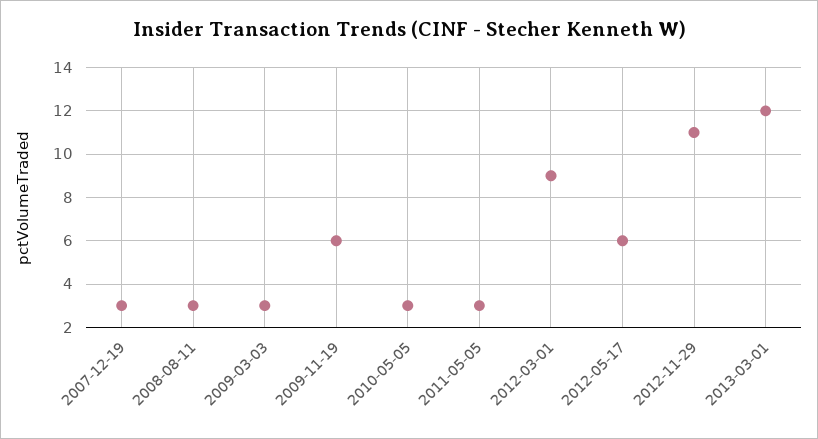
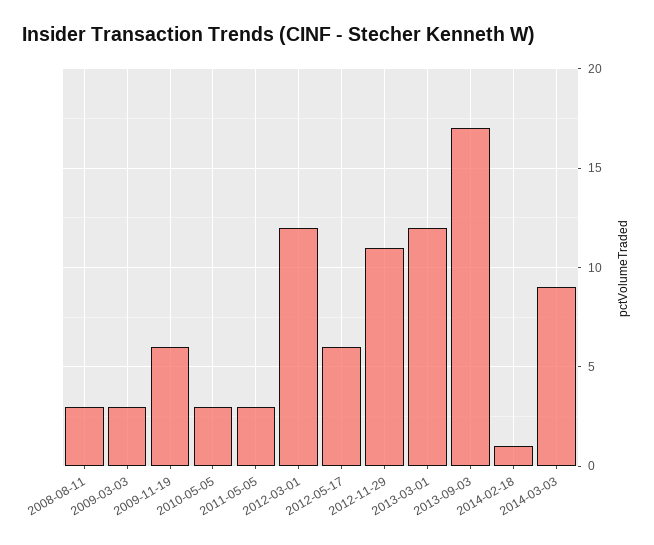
2007-12-19: 3 -> none
2012-03-01: 9 -> 12
2013-09-03: none -> 17
2014-02-18: none -> 1
2014-03-03: none -> 9

